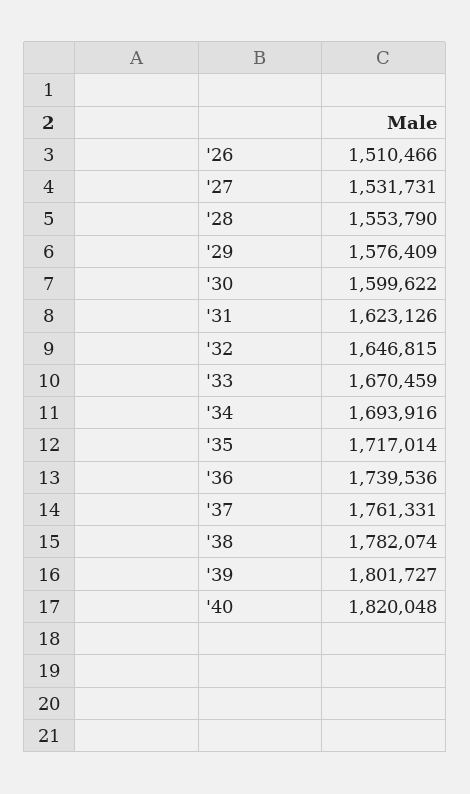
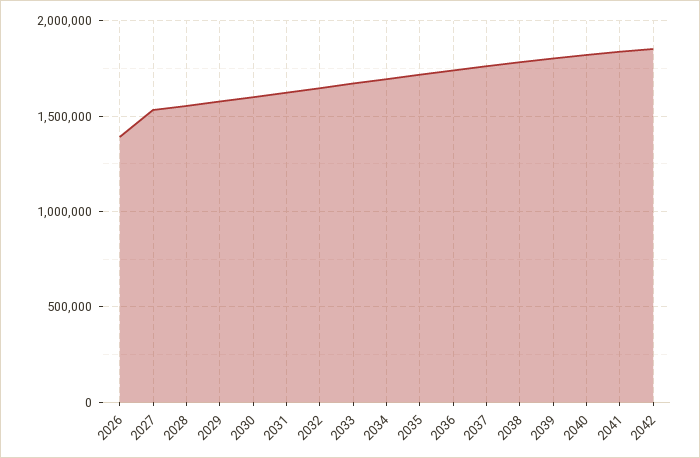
'26: 1510466 -> 1400000
2041: none -> 1850000
2042: none -> 1850000

